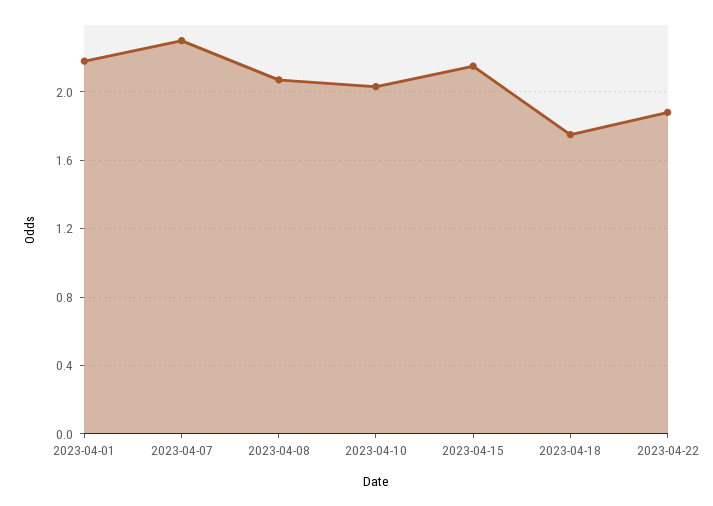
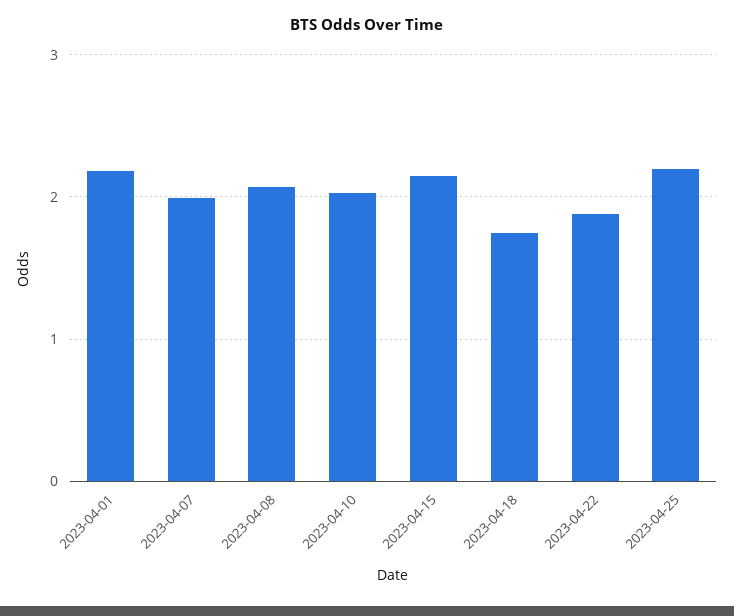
2023-04-07: 2.3 -> 2
2023-04-25: none -> 2.2

